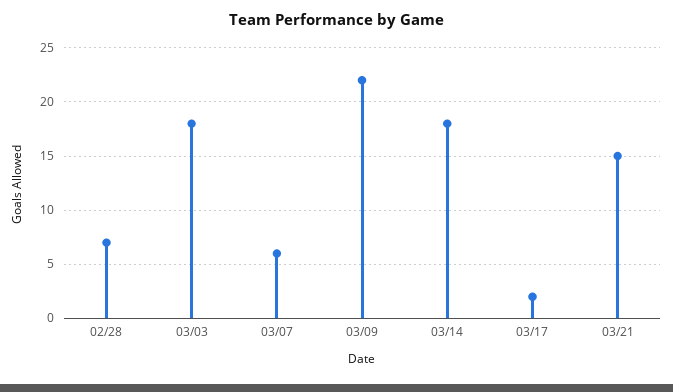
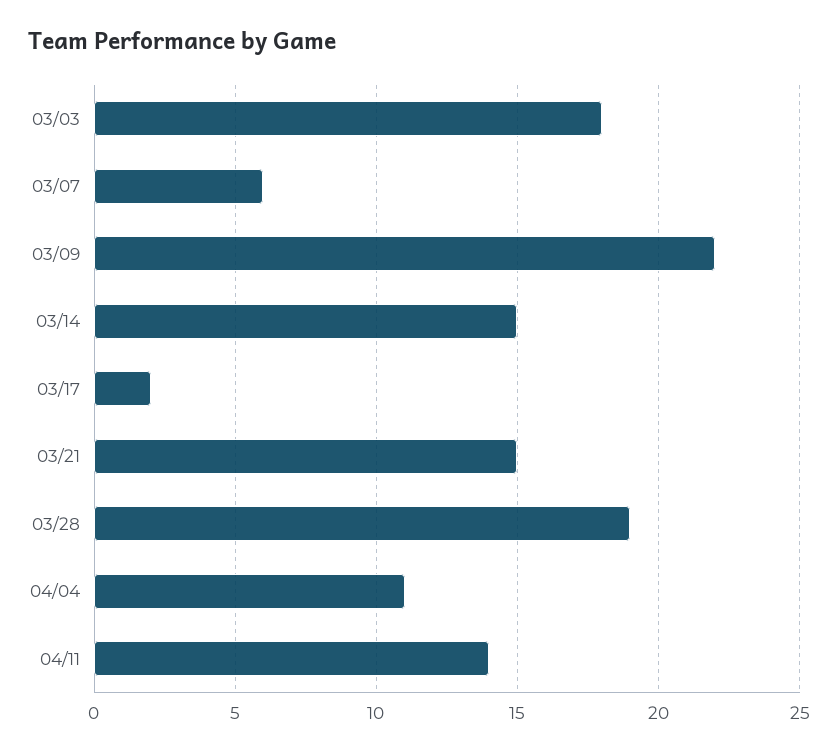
02/28: 7 -> none
03/14: 18 -> 15
03/28: none -> 19
04/04: none -> 11
04/11: none -> 14

